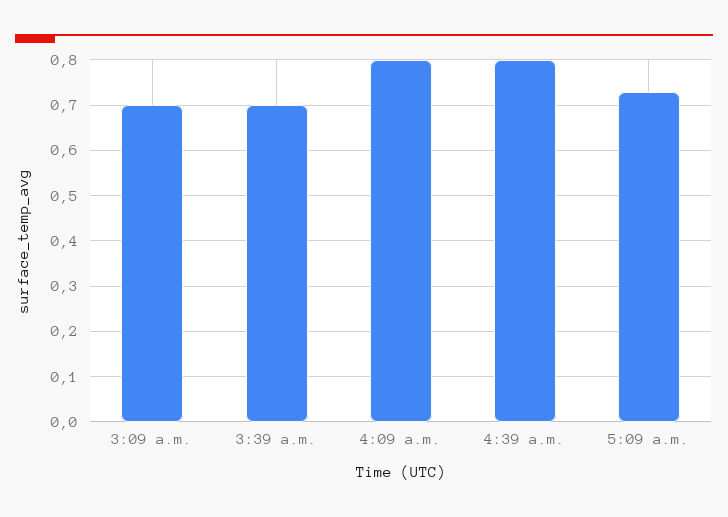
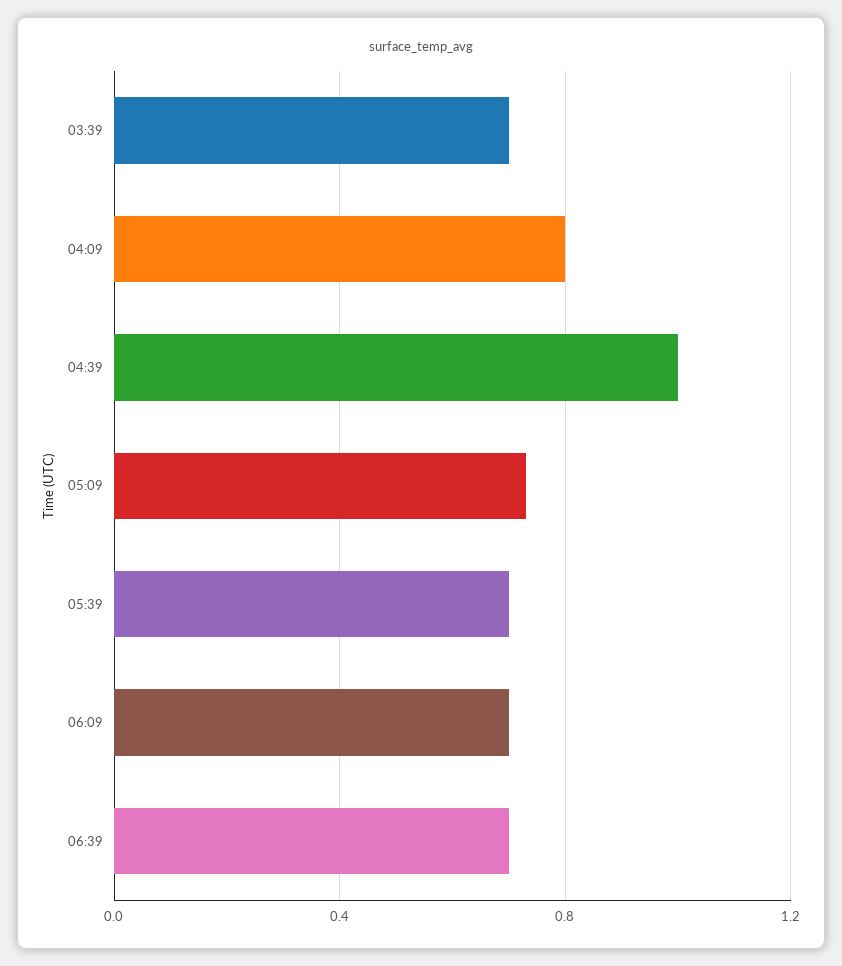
3:09 a.m.: 0.7 -> none
4:39 a.m.: 0.8 -> 1
05:39: none -> 0.7
06:09: none -> 0.7
06:39: none -> 0.7

